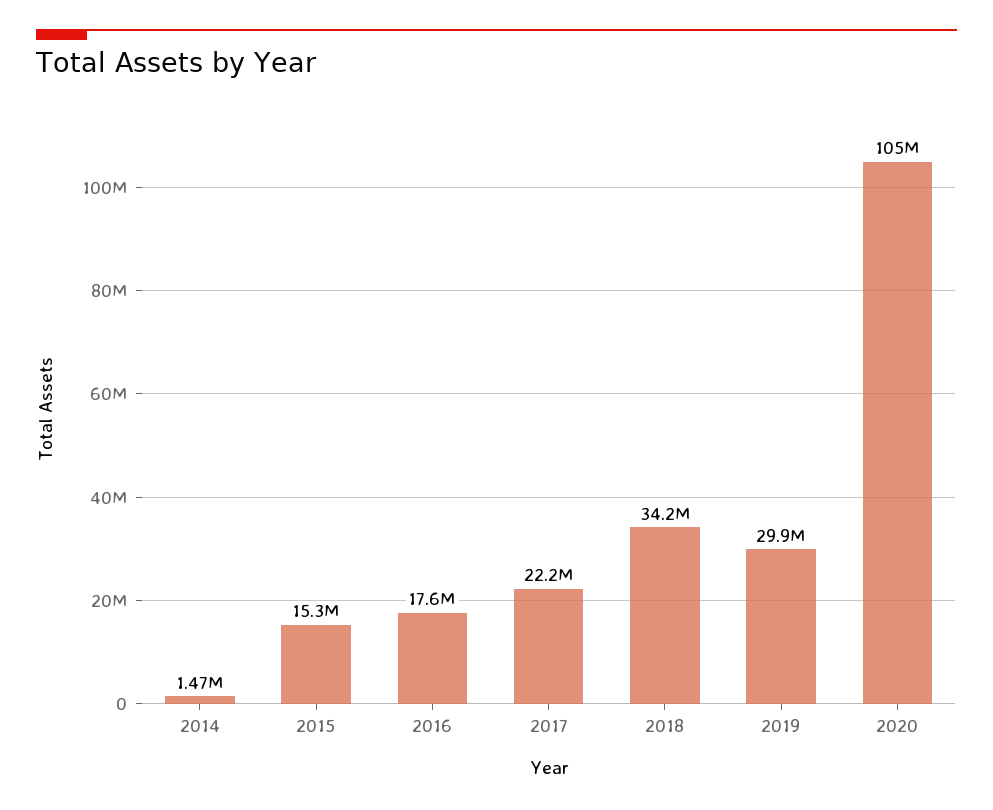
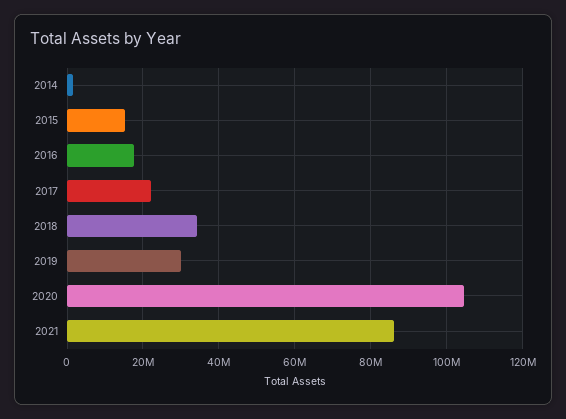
2021: none -> 86000000

